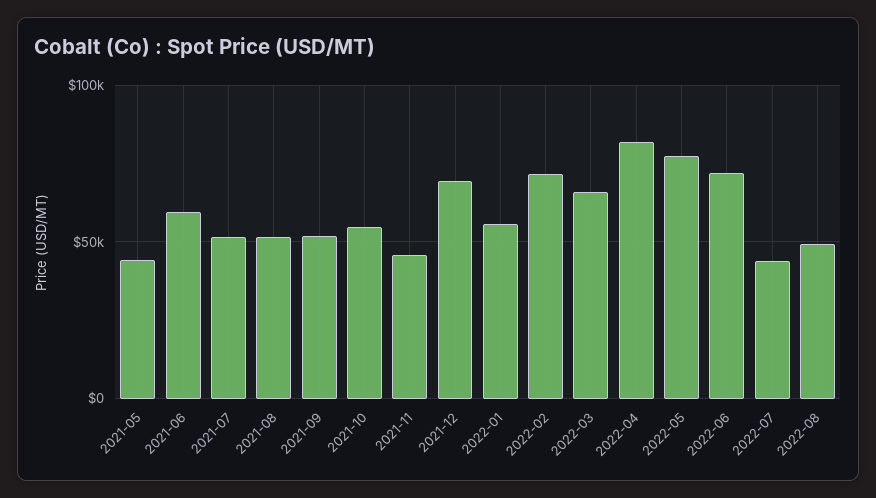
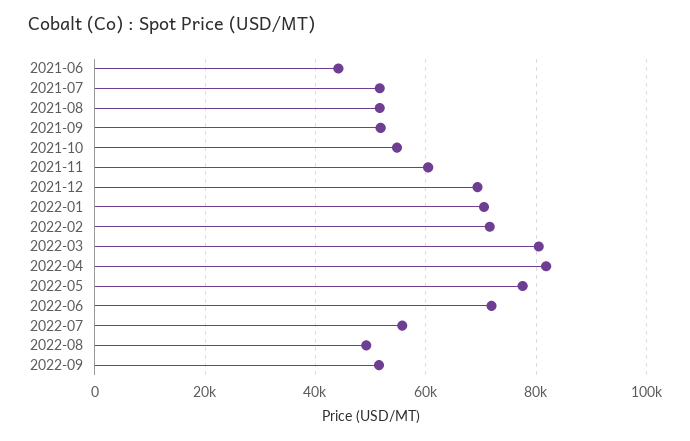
2021-05: 45000 -> none
2021-06: 60000 -> 44000
2021-11: 45000 -> 60000
2022-01: 55000 -> 70000
2022-03: 65000 -> 80000
2022-07: 45000 -> 56000
2022-09: none -> 52000

